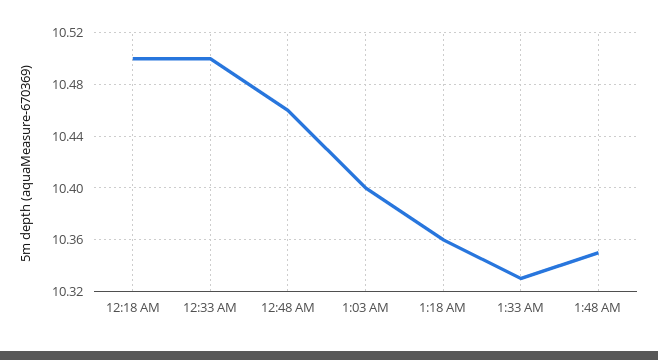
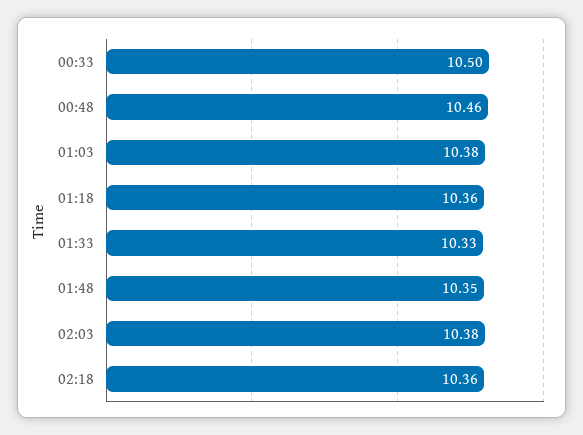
12:18 AM: 10.5 -> none
1:03 AM: 10.4 -> 10.38
02:03: none -> 10.38
02:18: none -> 10.36

